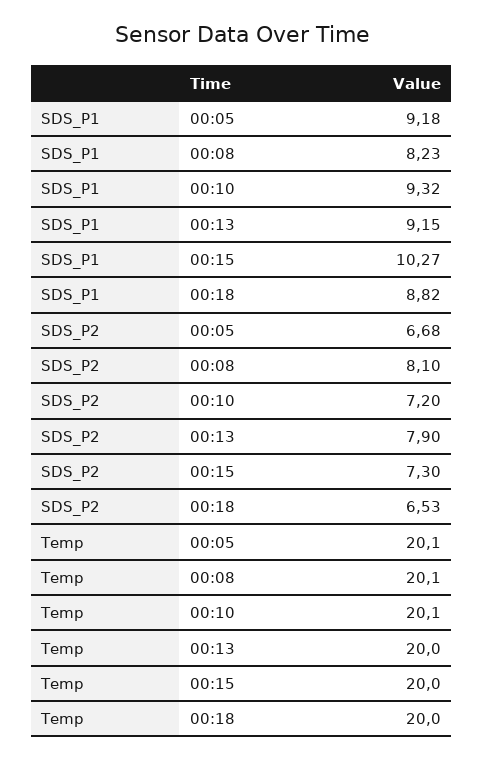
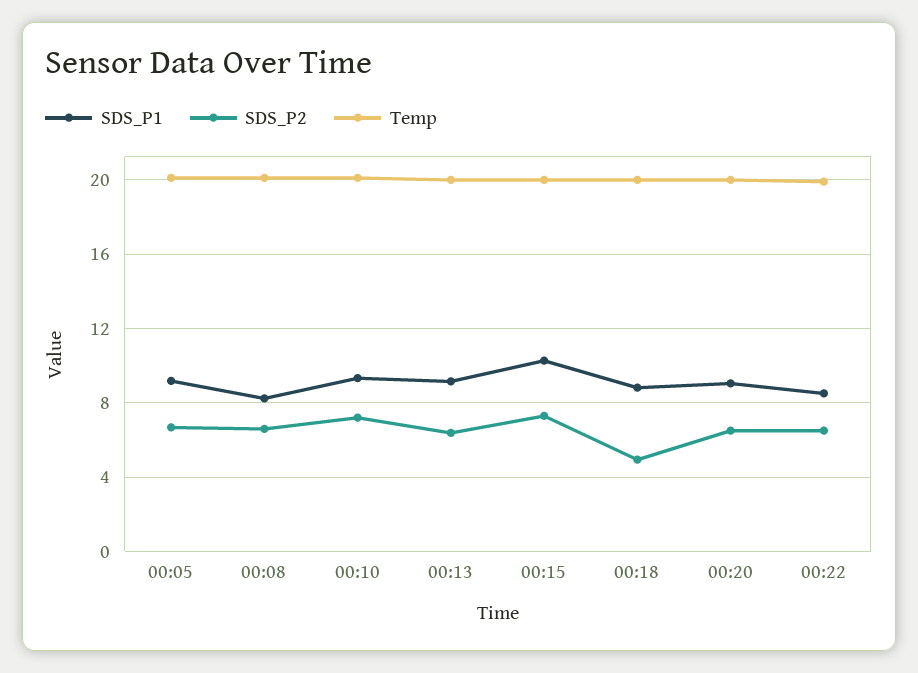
SDS_P2, 00:08: 8.1 -> 6.5
SDS_P2, 00:13: 7.9 -> 6.5
SDS_P2, 00:18: 6.53 -> 5
SDS_P1, 00:20: none -> 9
SDS_P2, 00:20: none -> 6.5
Temp, 00:20: none -> 20
SDS_P1, 00:22: none -> 8.5
SDS_P2, 00:22: none -> 6.5
Temp, 00:22: none -> 20

